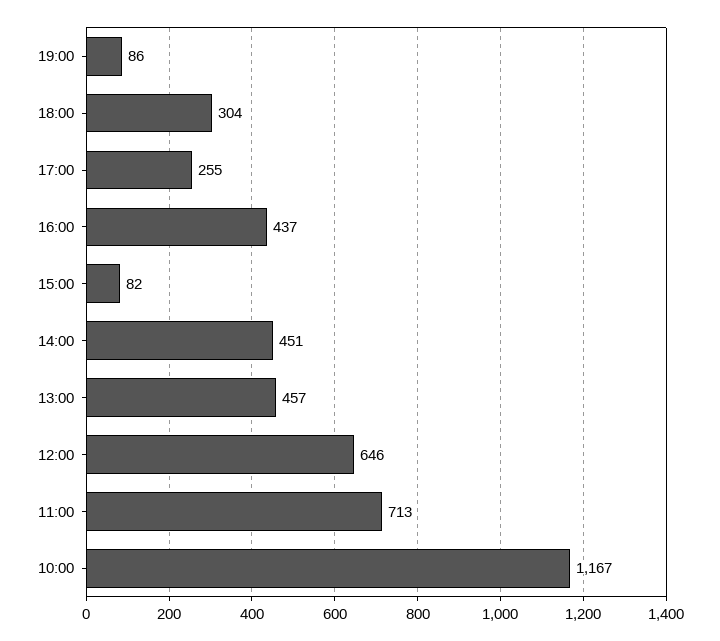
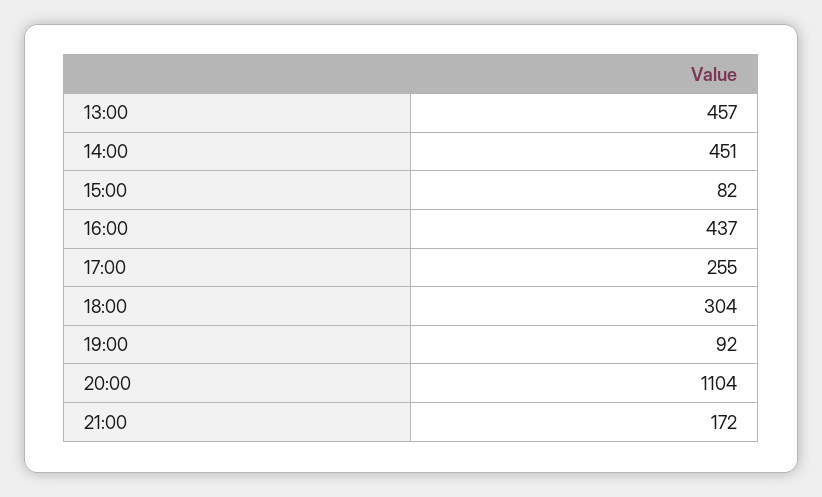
19:00: 86 -> 92
12:00: 646 -> none
11:00: 713 -> none
10:00: 1167 -> none
20:00: none -> 1104
21:00: none -> 172

